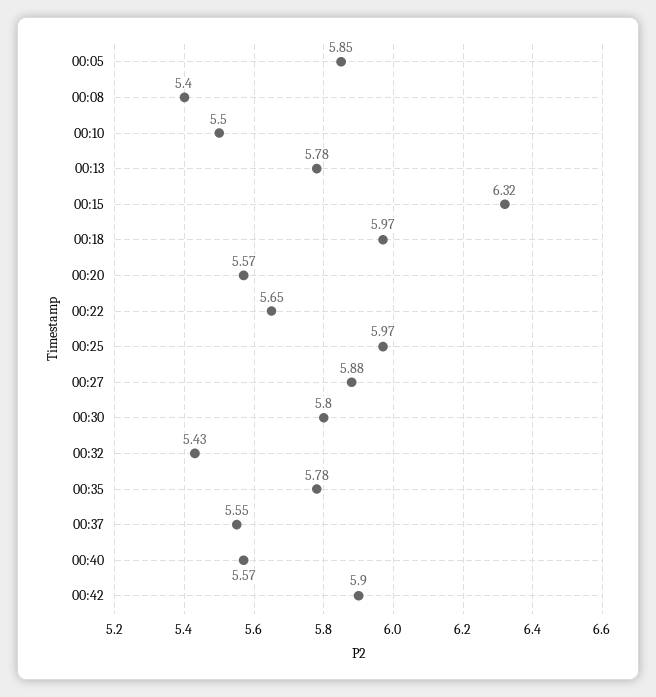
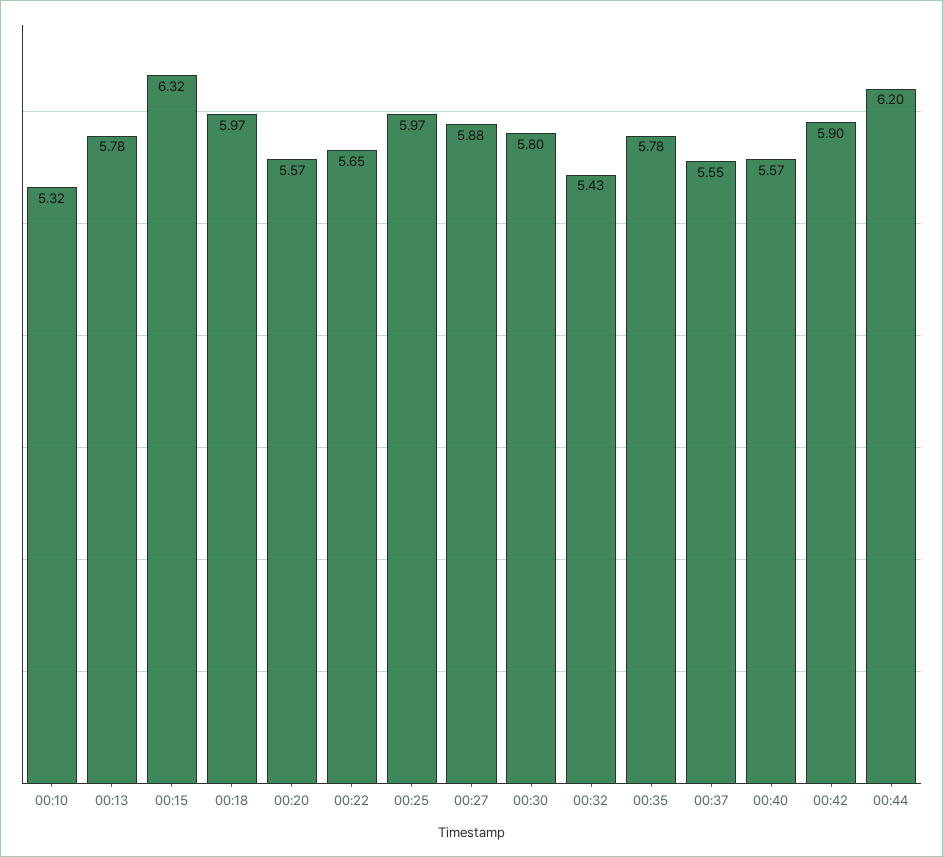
00:05: 5.85 -> none
00:08: 5.4 -> none
00:10: 5.5 -> 5.32
00:44: none -> 6.2

